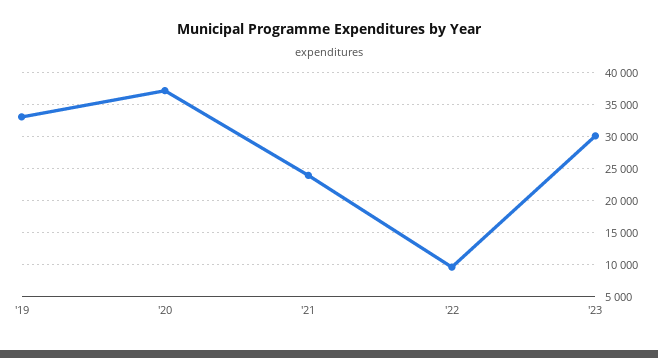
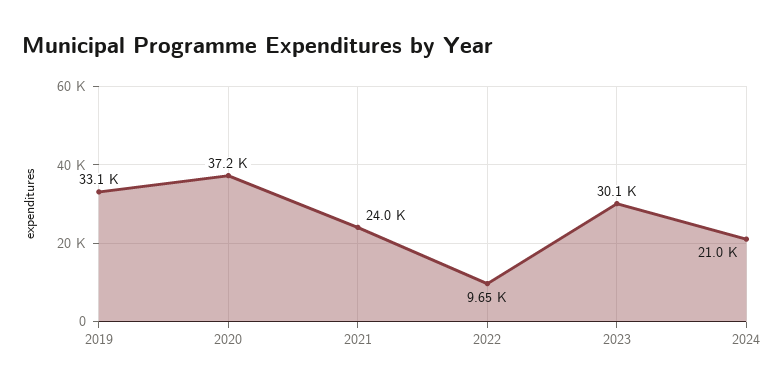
2024: none -> 21000

